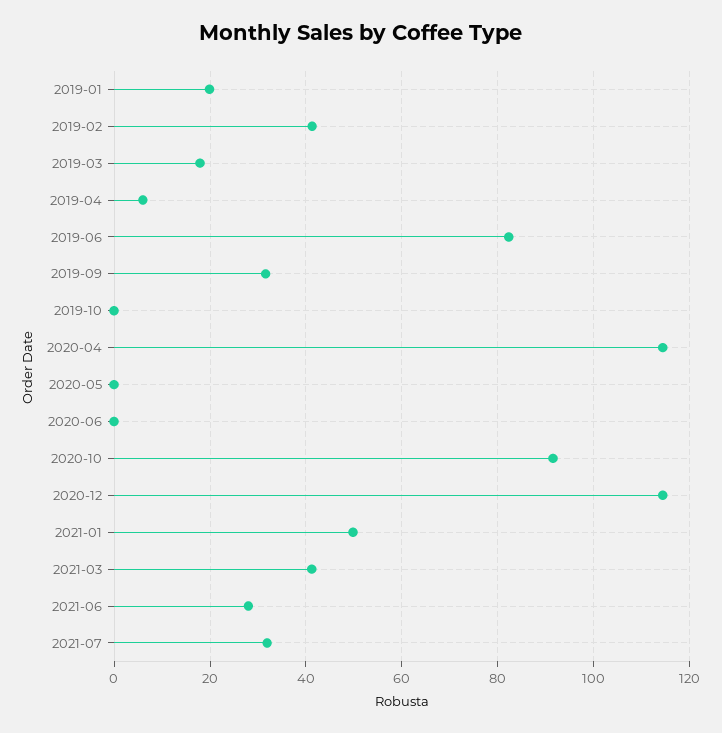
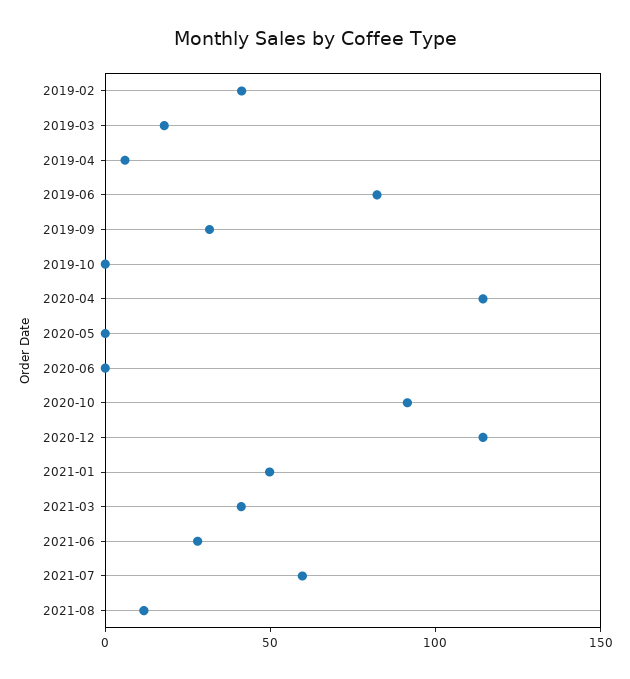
2019-01: 20 -> none
2021-07: 32 -> 60
2021-08: none -> 10

